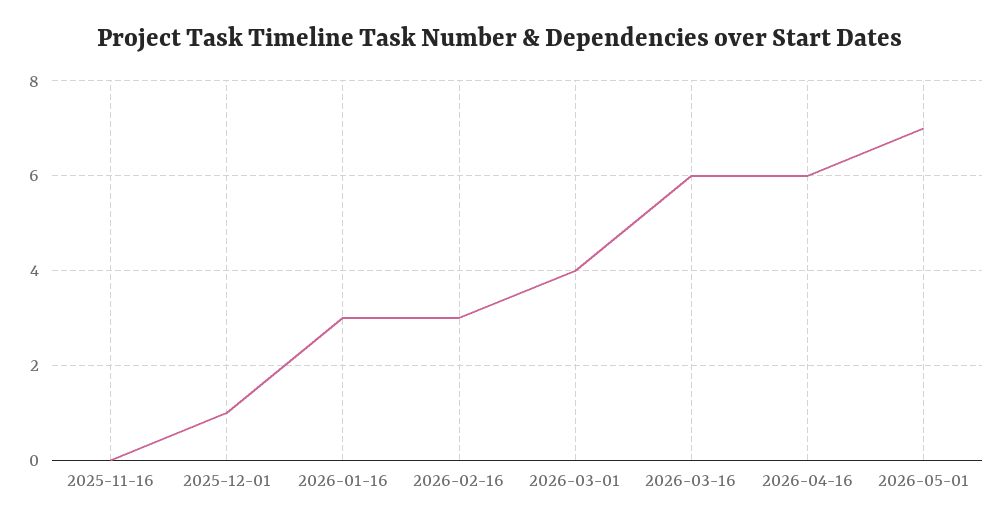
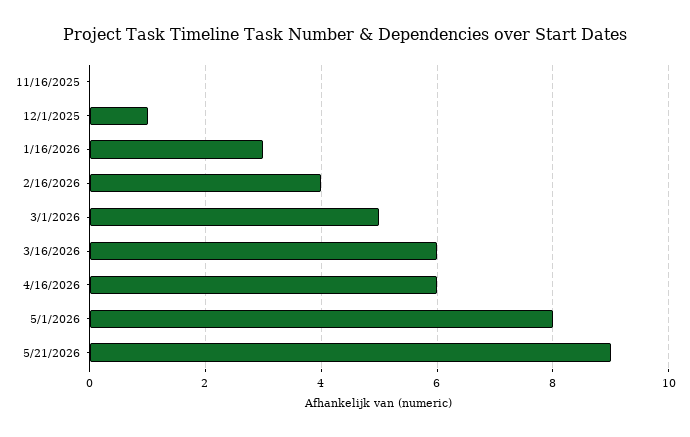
2026-02-16: 3 -> 4
2026-03-01: 4 -> 5
2026-05-01: 7 -> 8
5/21/2026: none -> 9

